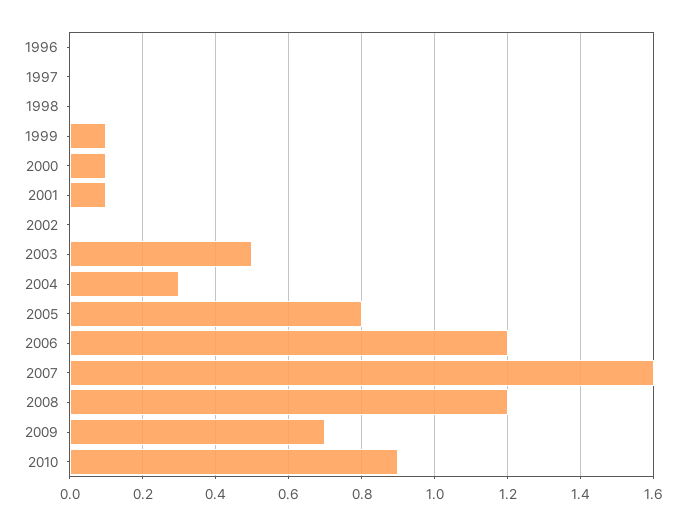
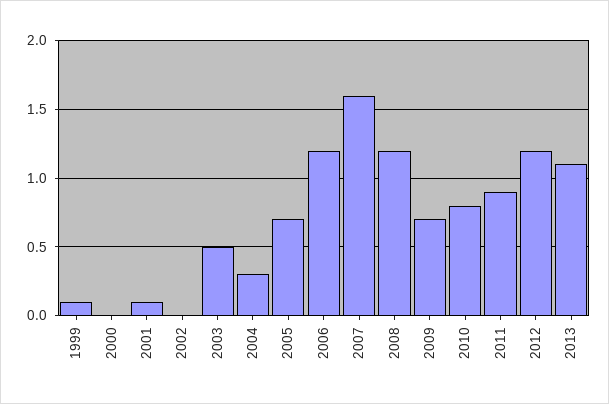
1996: 0 -> none
1997: 0 -> none
1998: 0 -> none
2000: 0.1 -> 0
2005: 0.8 -> 0.7
2010: 0.9 -> 0.8
2011: none -> 0.9
2012: none -> 1.2
2013: none -> 1.1

